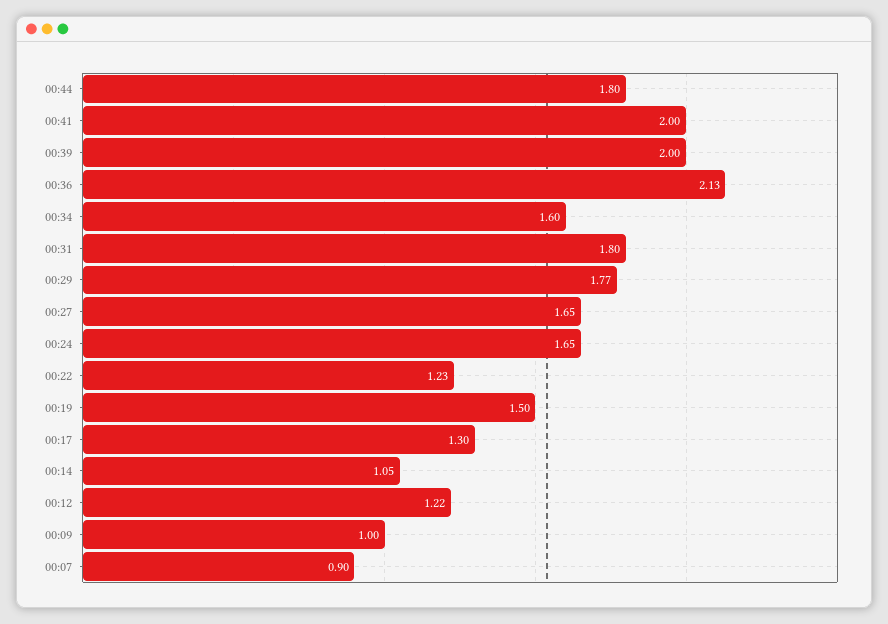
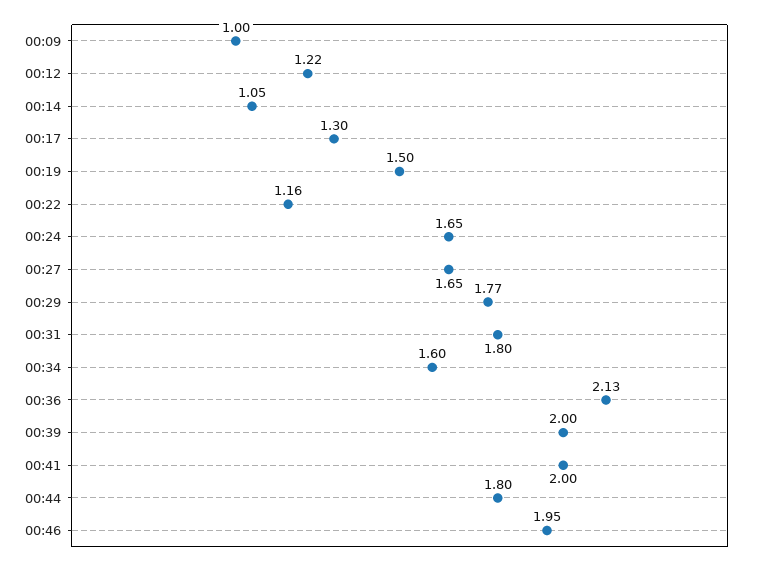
00:22: 1.23 -> 1.16
00:07: 0.9 -> none
00:46: none -> 1.95

